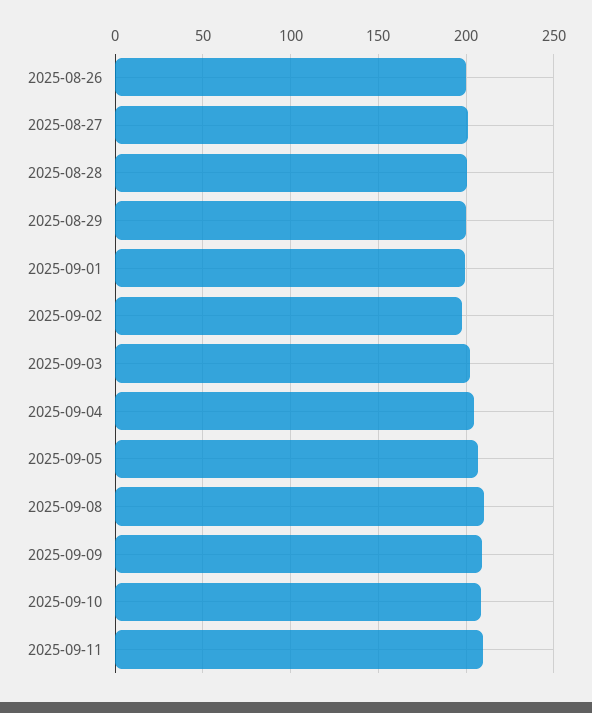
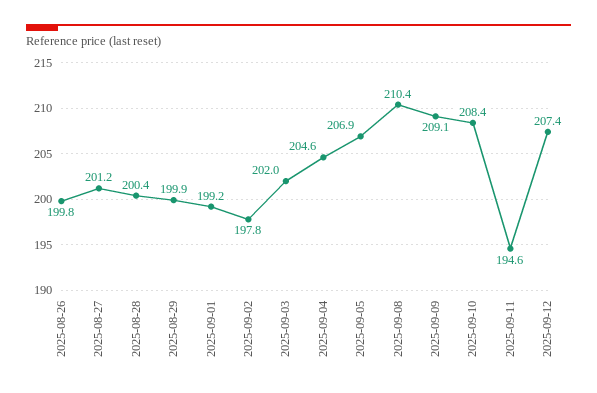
2025-09-11: 210 -> 194.6
2025-09-12: none -> 207.4

